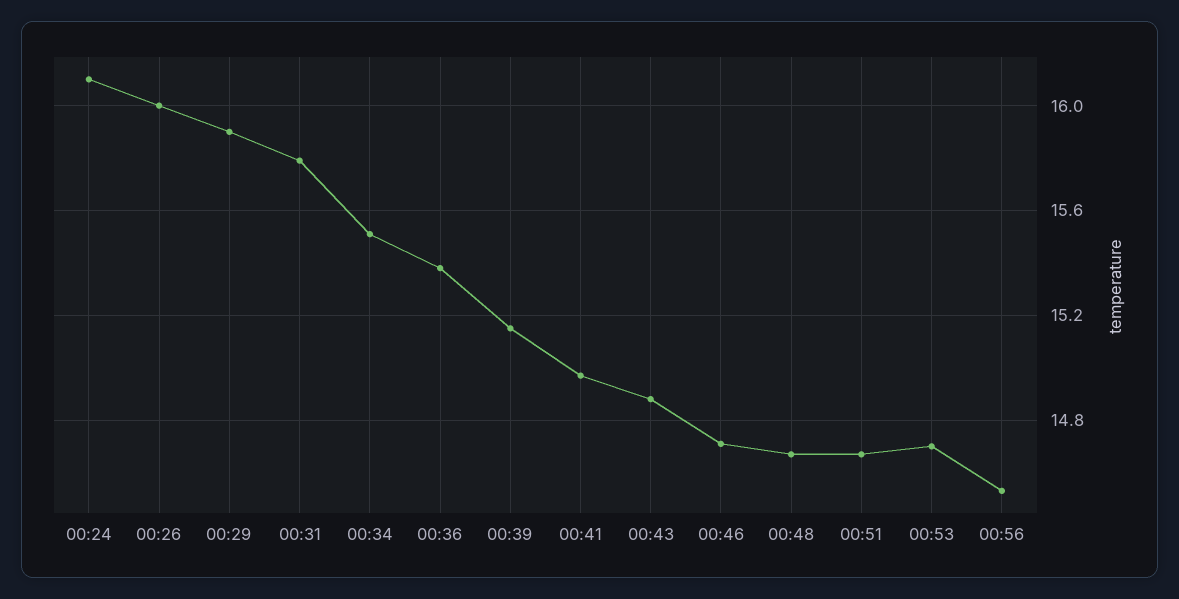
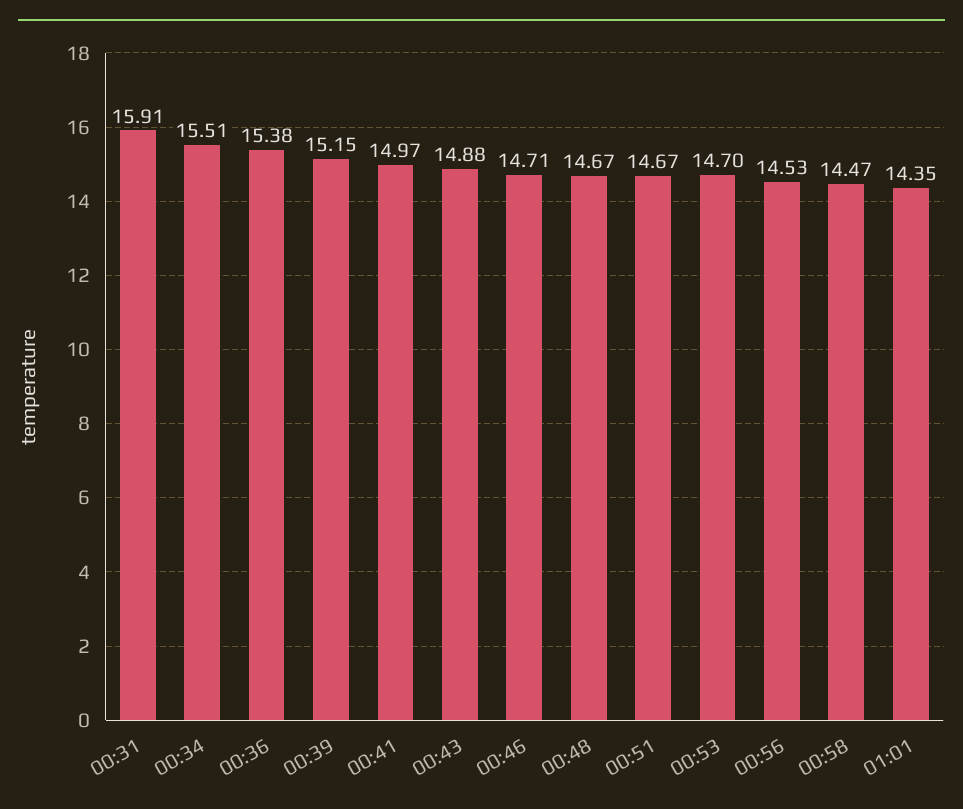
00:24: 16.1 -> none
00:26: 16 -> none
00:29: 15.9 -> none
00:31: 15.8 -> 15.91
00:58: none -> 14.47
01:01: none -> 14.35

